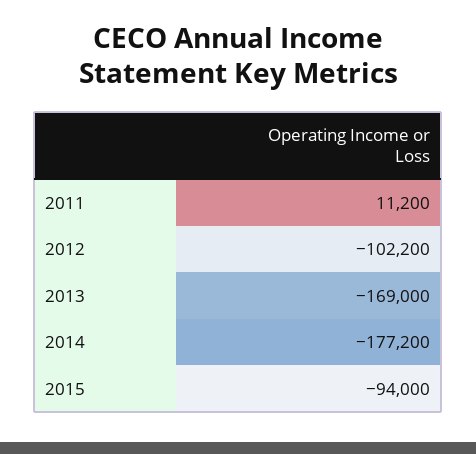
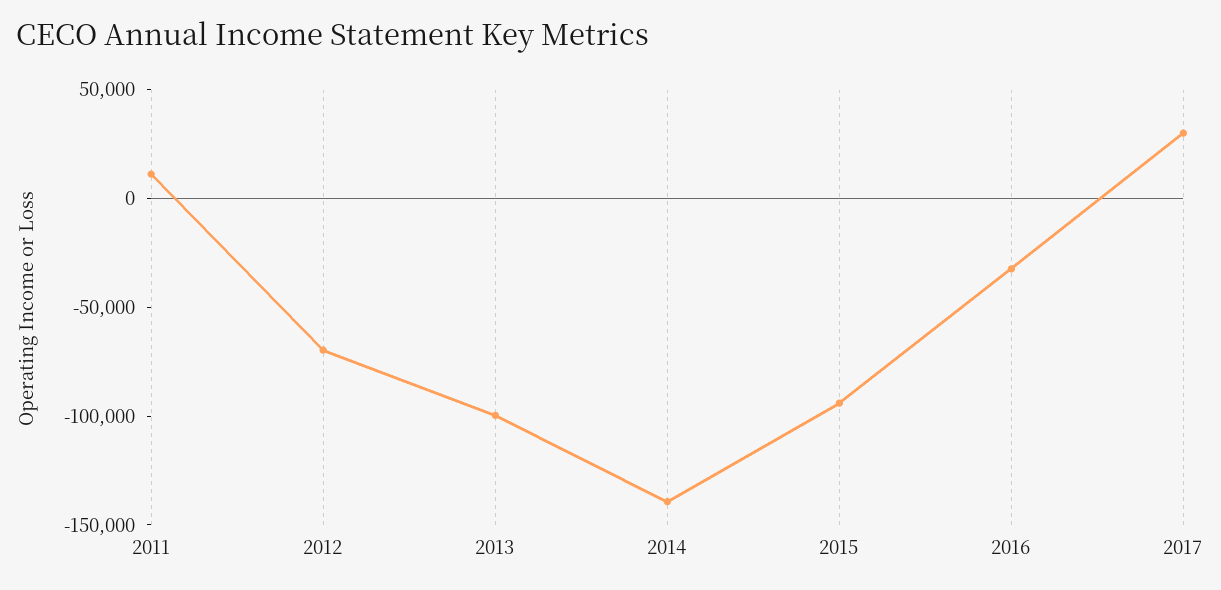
2012: -102200 -> -70000
2013: -169000 -> -100000
2014: -177200 -> -140000
2016: none -> -30000
2017: none -> 30000

